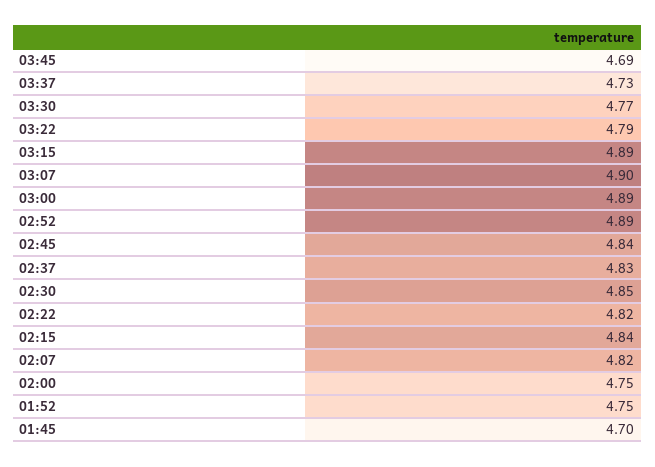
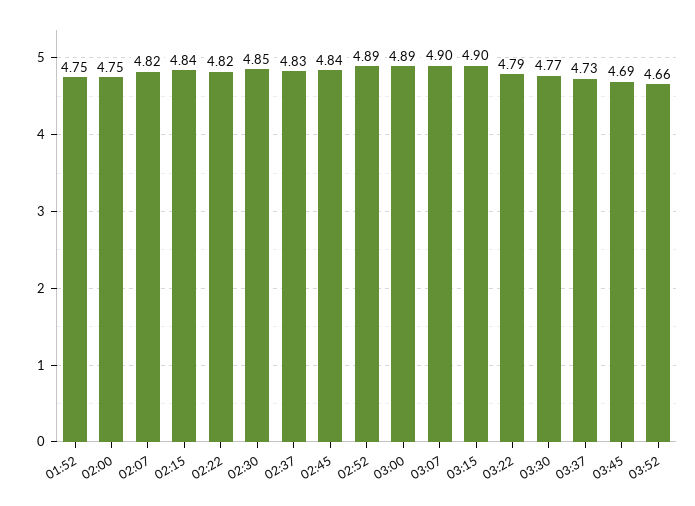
03:15: 4.89 -> 4.9
01:45: 4.7 -> none
03:52: none -> 4.66

